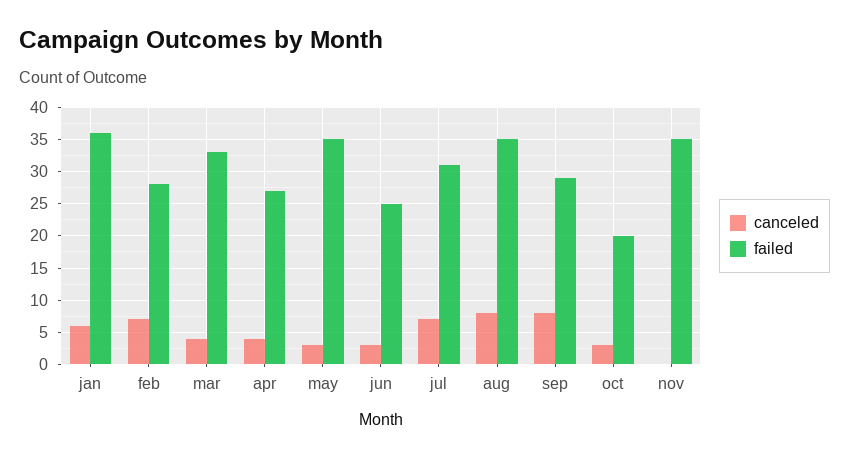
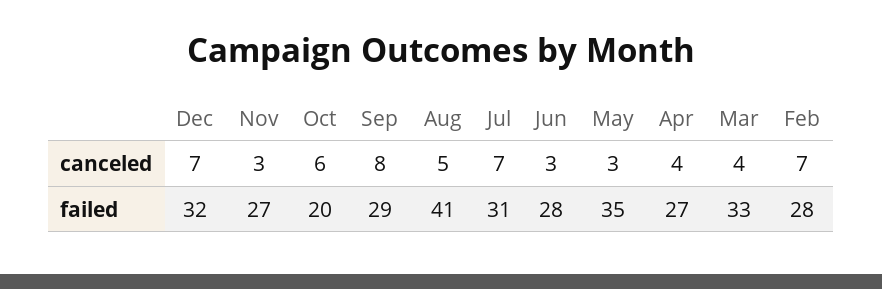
canceled, jan: 6 -> none
failed, jan: 36 -> none
failed, jun: 25 -> 28
canceled, aug: 8 -> 5
failed, aug: 35 -> 41
canceled, oct: 3 -> 6
canceled, nov: 0 -> 3
failed, nov: 35 -> 27
canceled, Dec: none -> 7
failed, Dec: none -> 32

